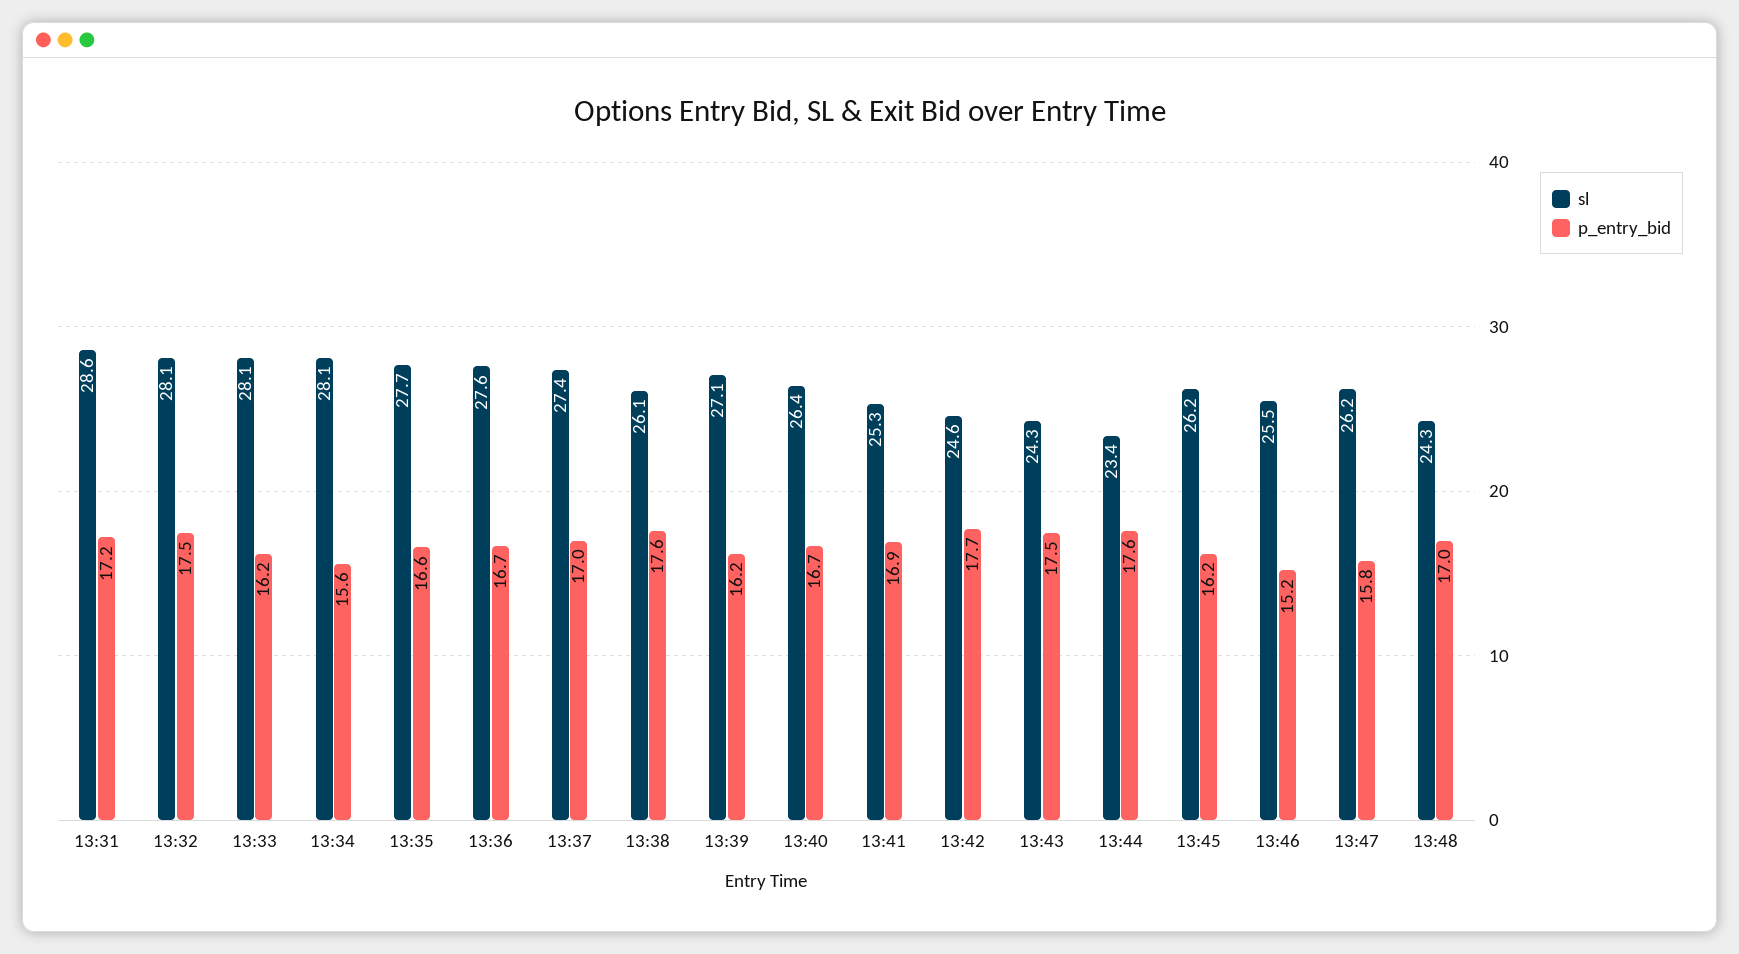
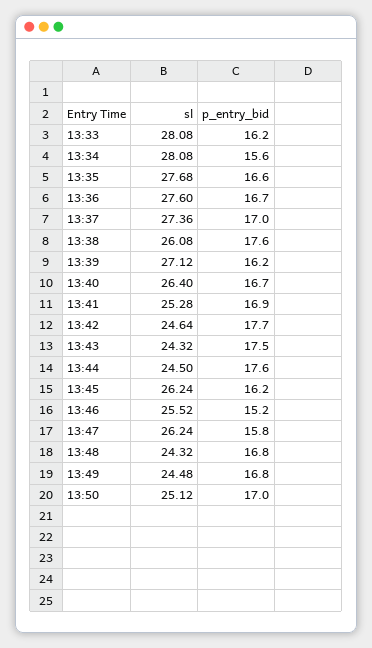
sl, 13:31: 28.6 -> none
p_entry_bid, 13:31: 17.2 -> none
sl, 13:32: 28.1 -> none
p_entry_bid, 13:32: 17.5 -> none
sl, 13:44: 23.4 -> 24.5
p_entry_bid, 13:48: 17 -> 16.8
sl, 13:49: none -> 24.48
p_entry_bid, 13:49: none -> 16.8
sl, 13:50: none -> 25.12
p_entry_bid, 13:50: none -> 17

